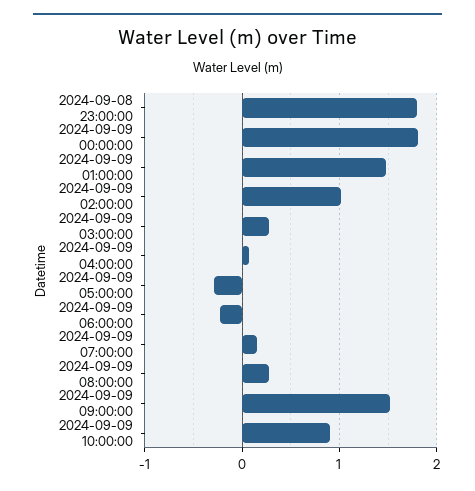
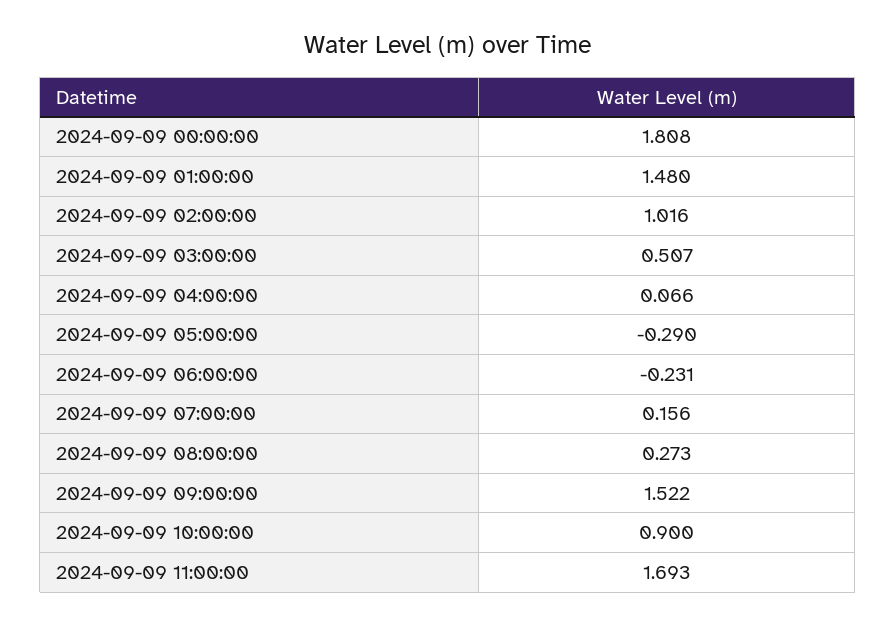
2024-09-08 23:00:00: 1.8 -> none
2024-09-09 03:00:00: 0.3 -> 0.507
2024-09-09 11:00:00: none -> 1.693

